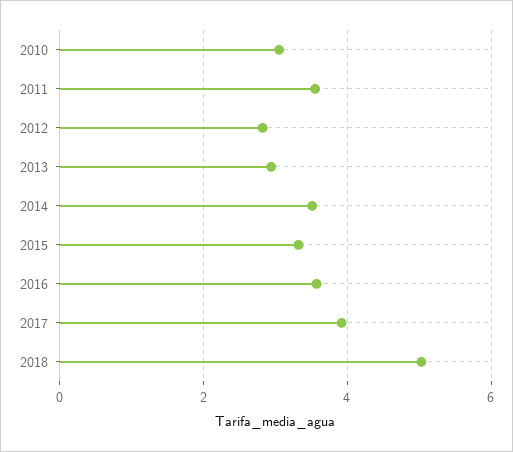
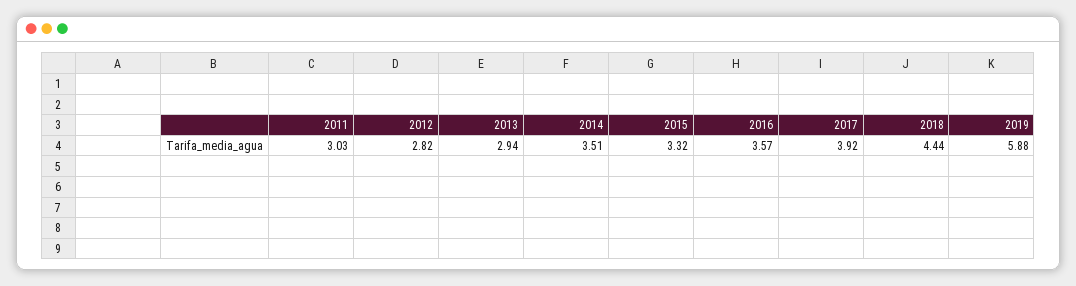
2010: 3 -> none
2011: 3.6 -> 3.03
2018: 5 -> 4.44
2019: none -> 5.88

